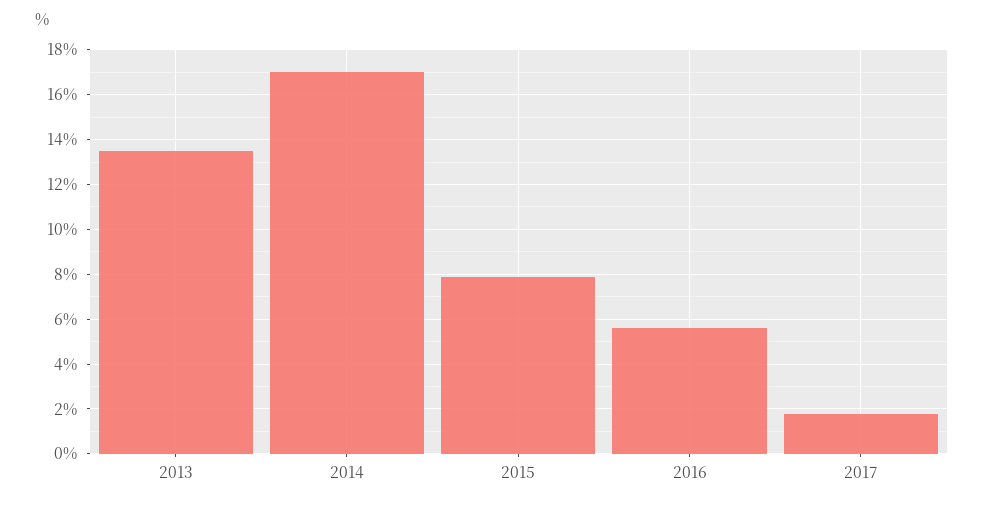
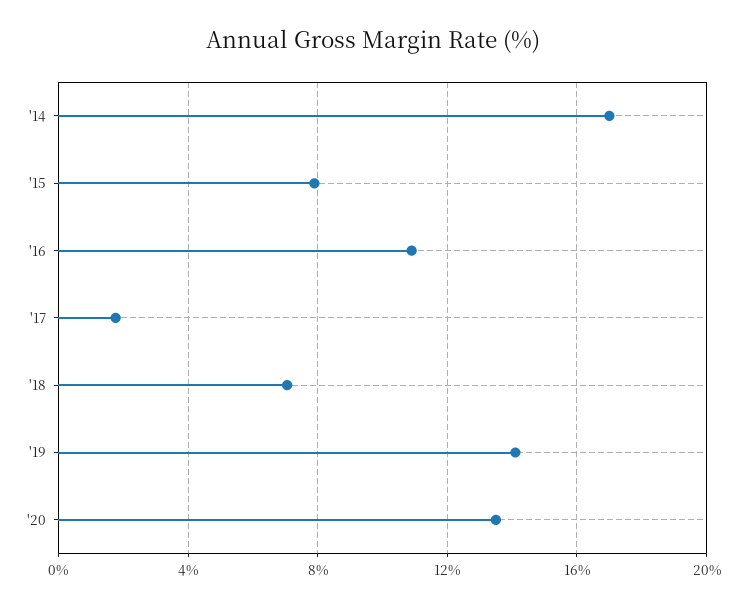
2013: 13.5 -> none
2016: 5.5 -> 11
'18: none -> 7
'19: none -> 14
'20: none -> 13.5

